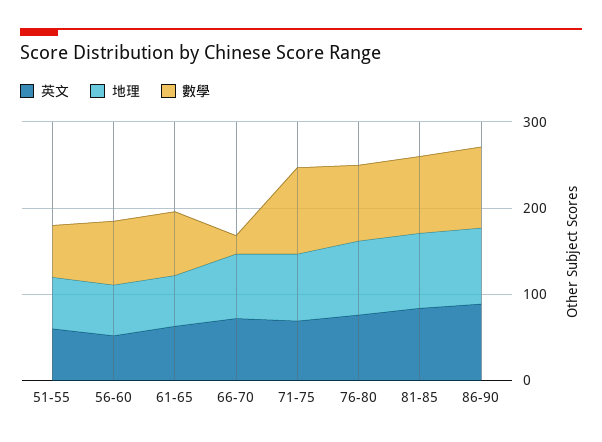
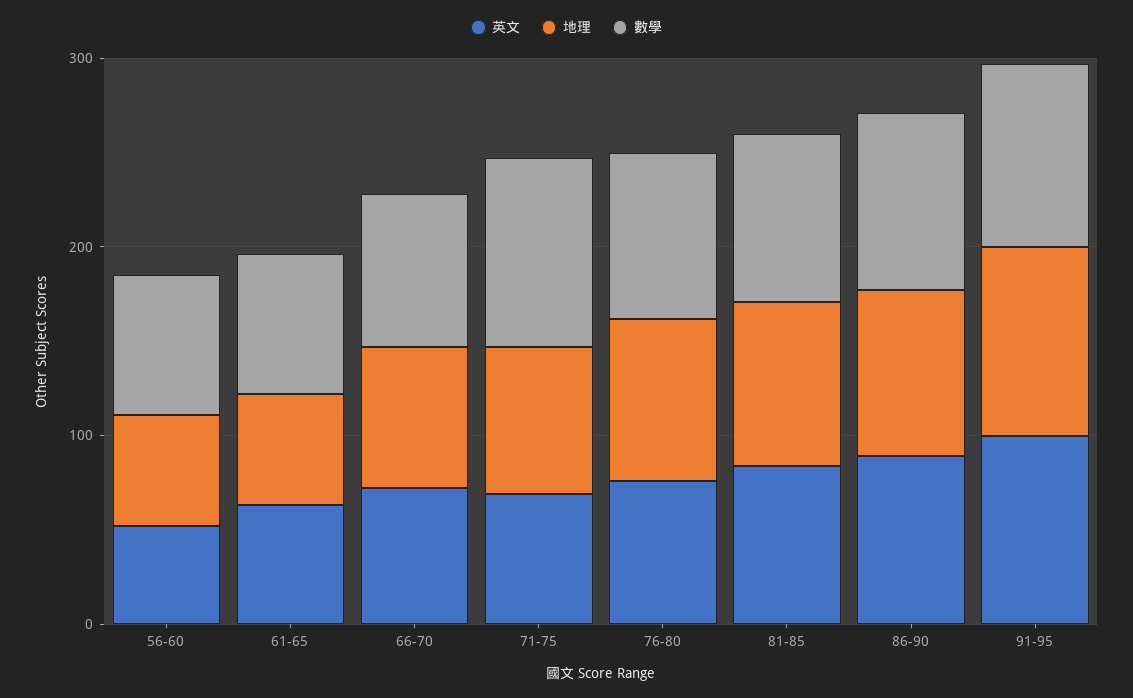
英文, 51-55: 60 -> none
地理, 51-55: 60 -> none
數學, 51-55: 60 -> none
數學, 66-70: 20 -> 80
英文, 91-95: none -> 100
地理, 91-95: none -> 100
數學, 91-95: none -> 100

